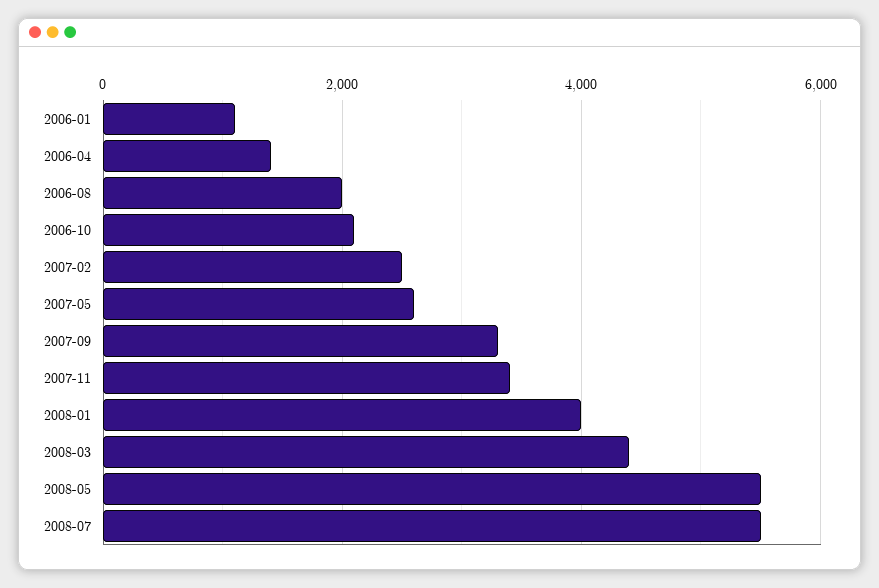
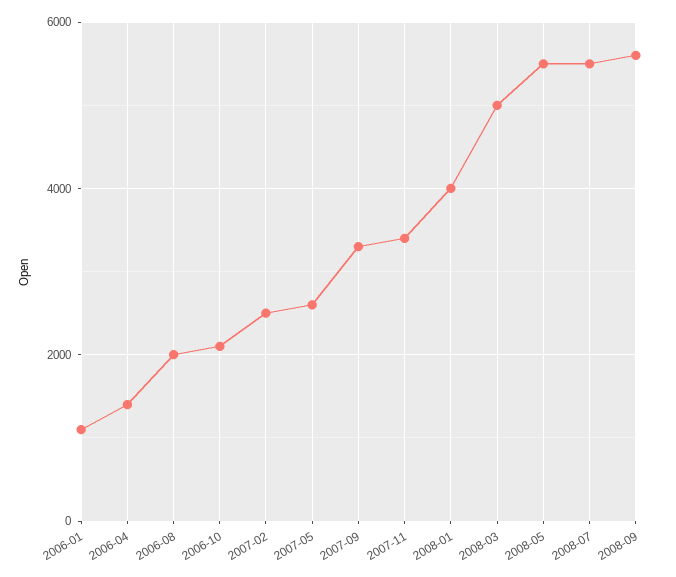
2008-03: 4400 -> 5000
2008-09: none -> 5600

